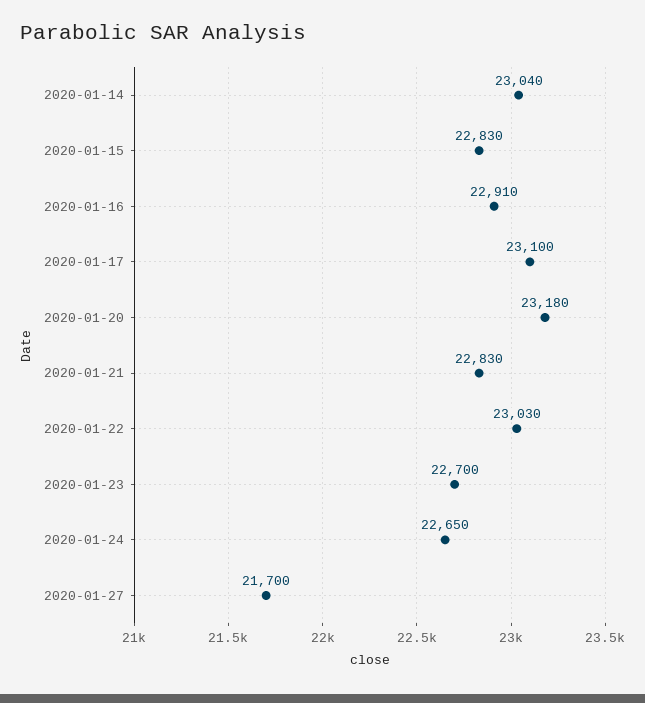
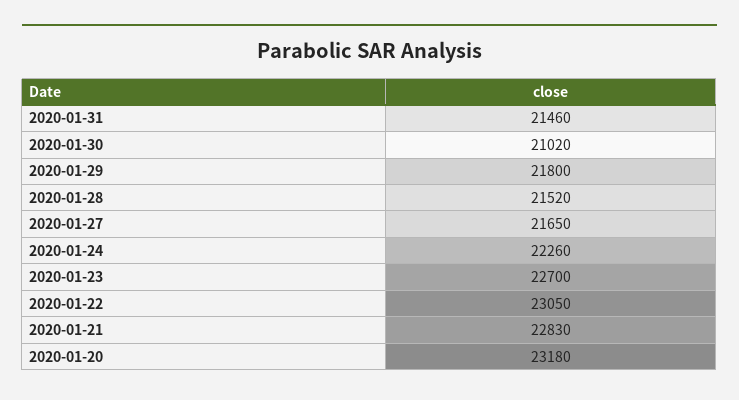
2020-01-14: 23040 -> none
2020-01-15: 22830 -> none
2020-01-16: 22910 -> none
2020-01-17: 23100 -> none
2020-01-22: 23030 -> 23050
2020-01-24: 22650 -> 22260
2020-01-27: 21700 -> 21650
2020-01-31: none -> 21460
2020-01-30: none -> 21020
2020-01-29: none -> 21800
2020-01-28: none -> 21520

